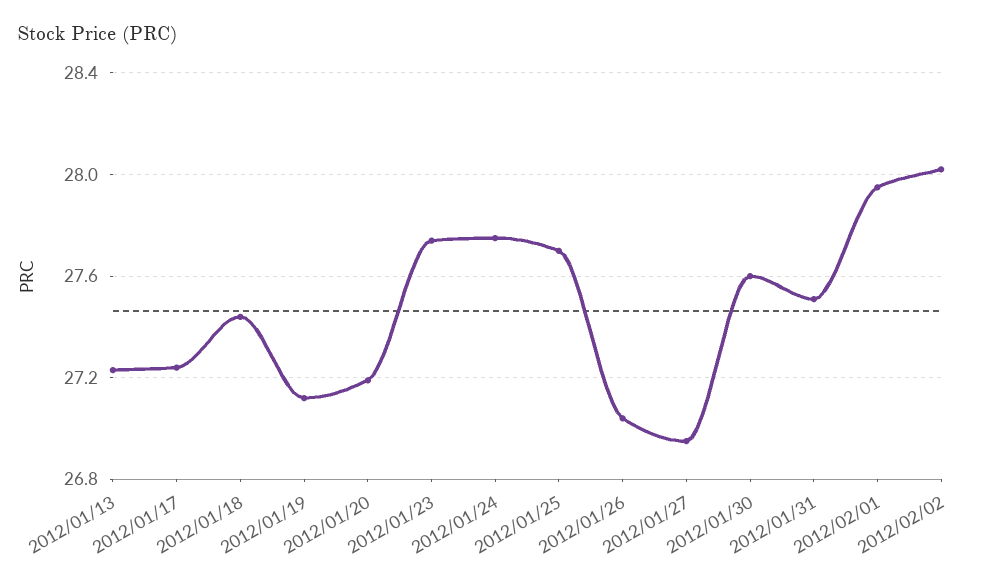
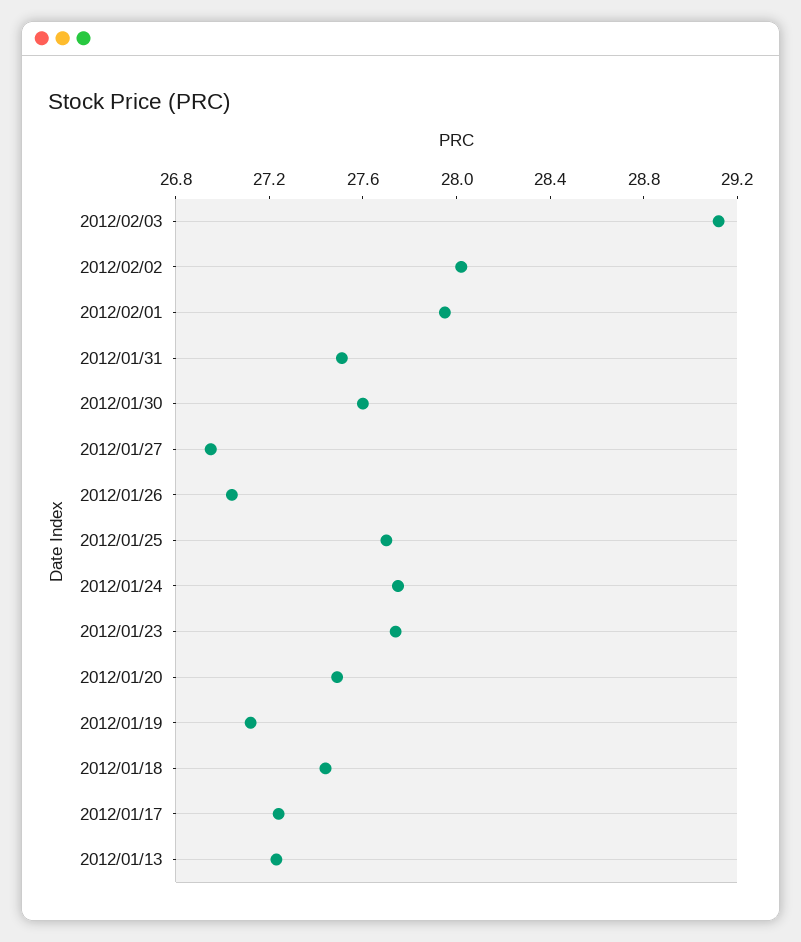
2012/01/20: 27.2 -> 27.5
2012/02/03: none -> 29.1

